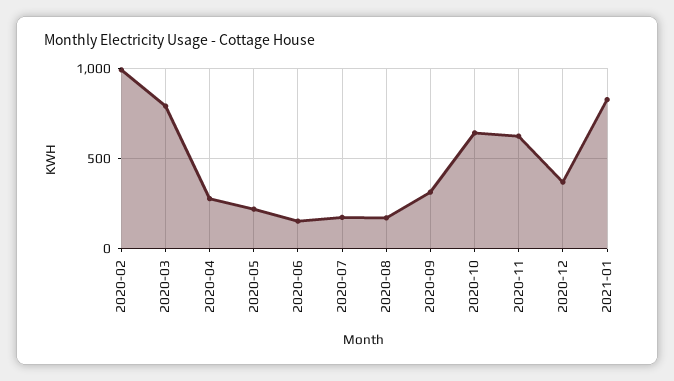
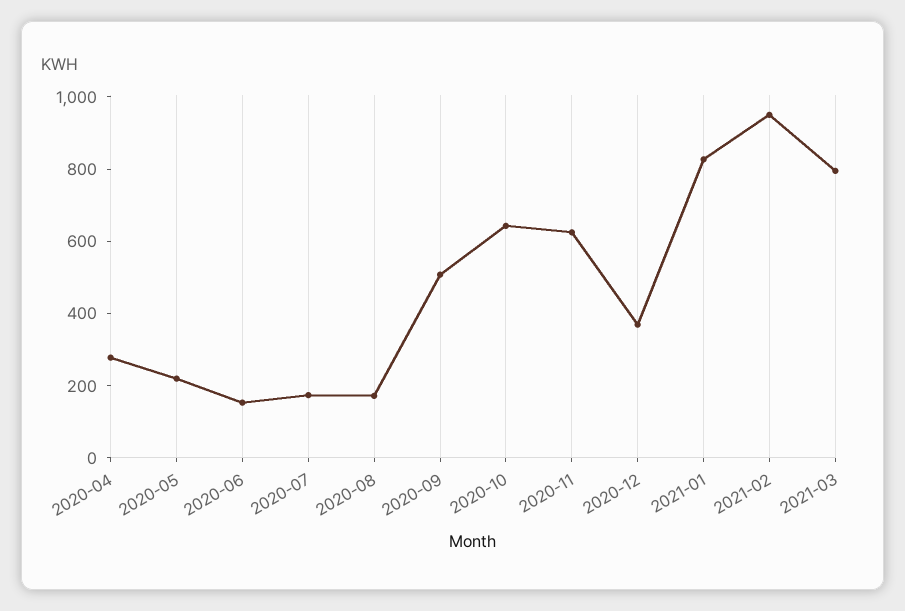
2020-02: 1000 -> none
2020-03: 800 -> none
2020-09: 300 -> 500
2021-02: none -> 950
2021-03: none -> 800

